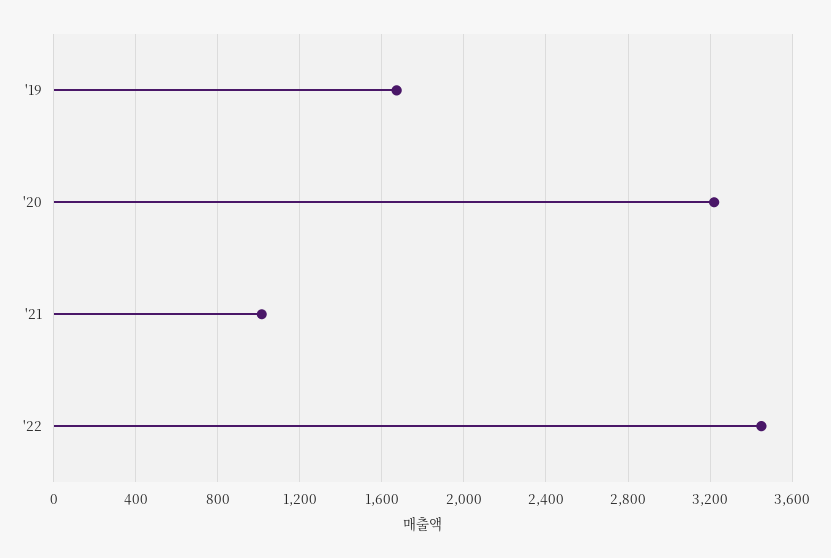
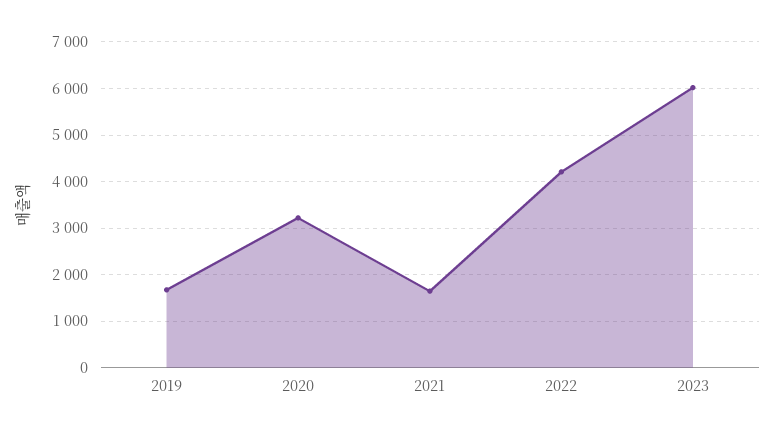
'21: 1000 -> 1600
'22: 3450 -> 4200
2023: none -> 6000

